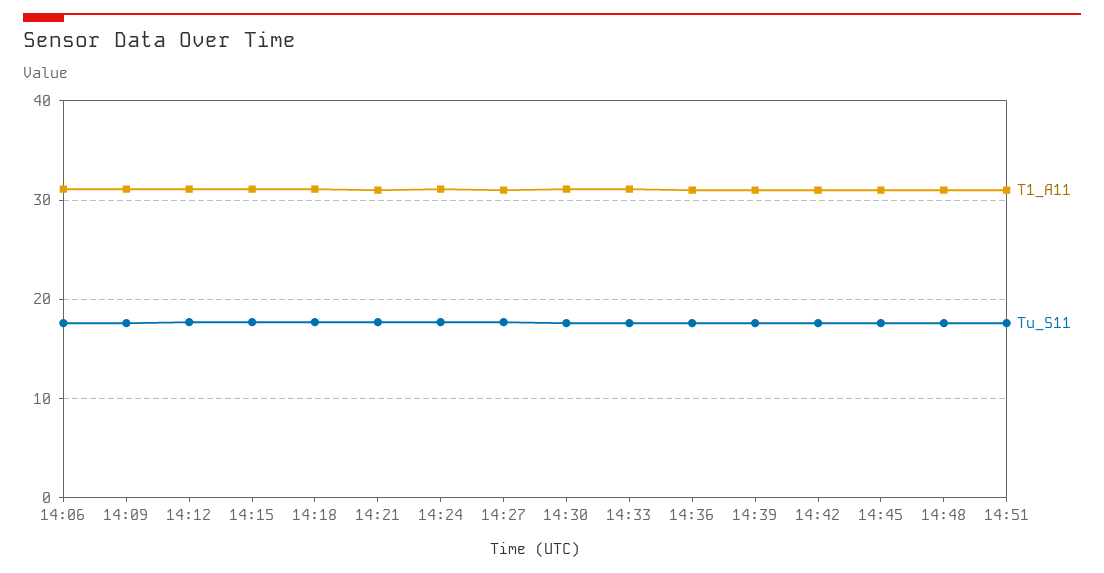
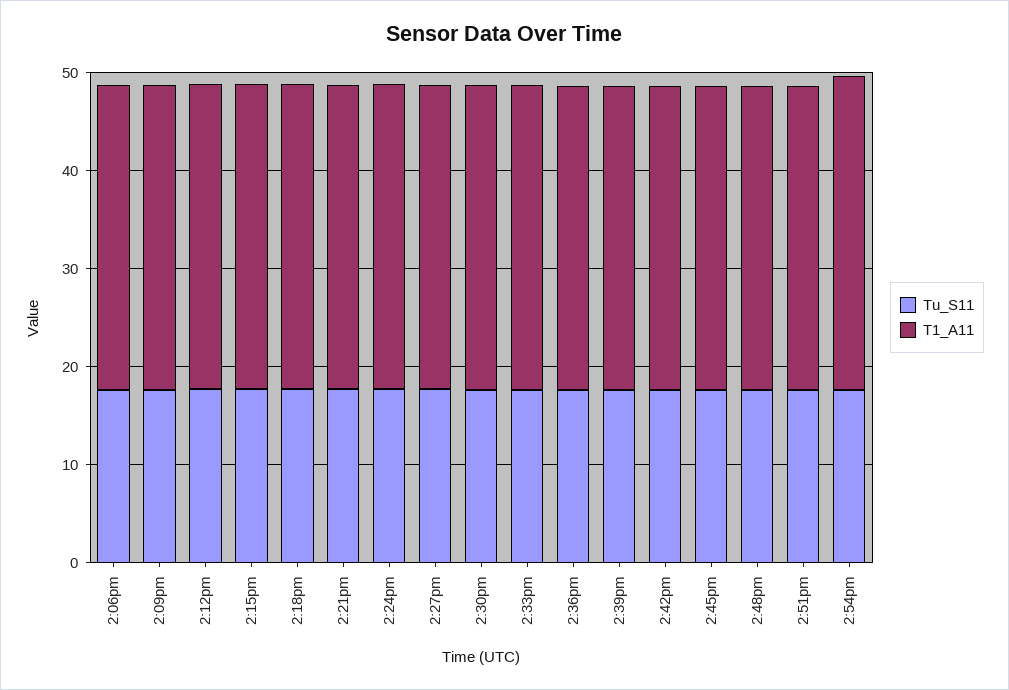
Tu_S11, 2:54pm: none -> 18
T1_A11, 2:54pm: none -> 32

